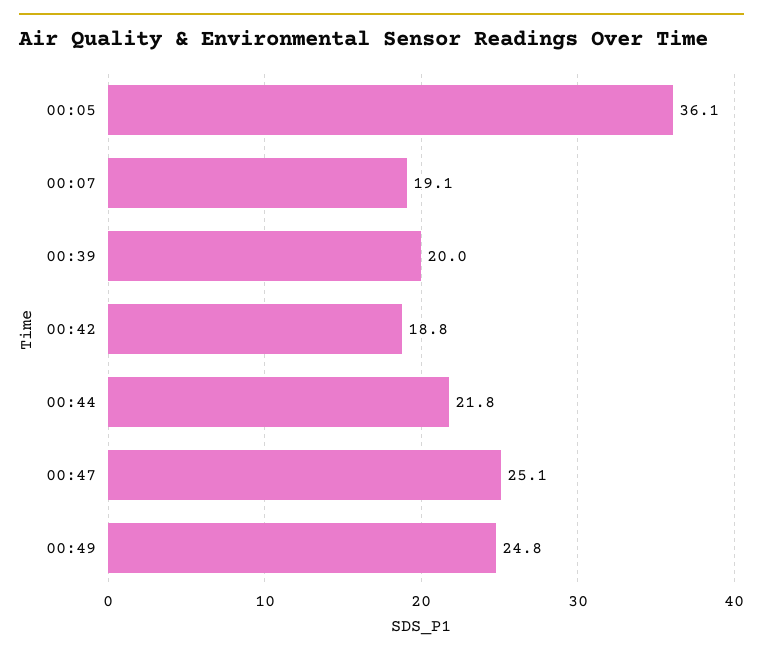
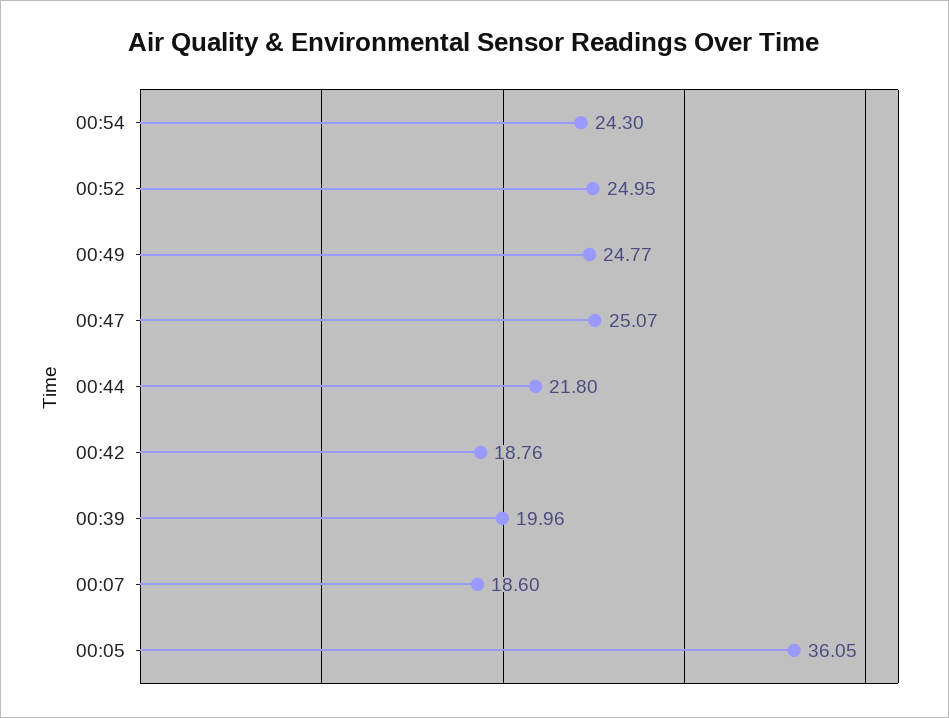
00:07: 19.1 -> 18.6
00:54: none -> 24.3
00:52: none -> 24.95

